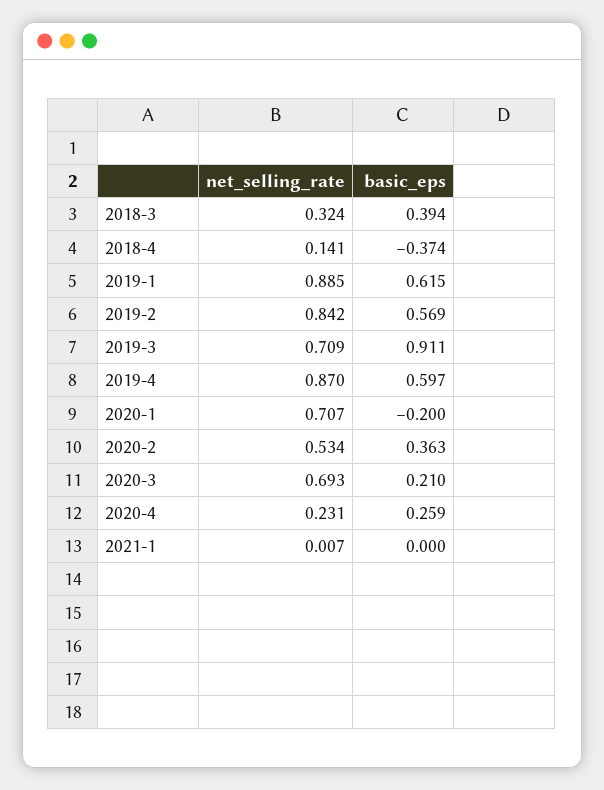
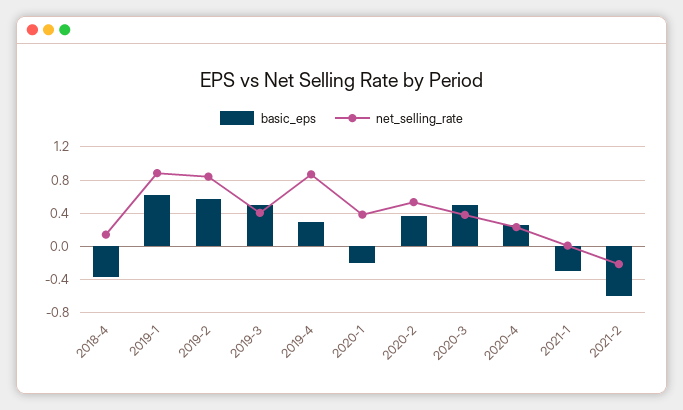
net_selling_rate, 2018-3: 0.324 -> none
basic_eps, 2018-3: 0.394 -> none
net_selling_rate, 2019-3: 0.709 -> 0.4
basic_eps, 2019-3: 0.911 -> 0.5
basic_eps, 2019-4: 0.597 -> 0.3
net_selling_rate, 2020-1: 0.707 -> 0.4
net_selling_rate, 2020-3: 0.693 -> 0.4
basic_eps, 2020-3: 0.21 -> 0.5
basic_eps, 2021-1: 0 -> -0.3
basic_eps, 2021-2: none -> -0.6
net_selling_rate, 2021-2: none -> -0.2

